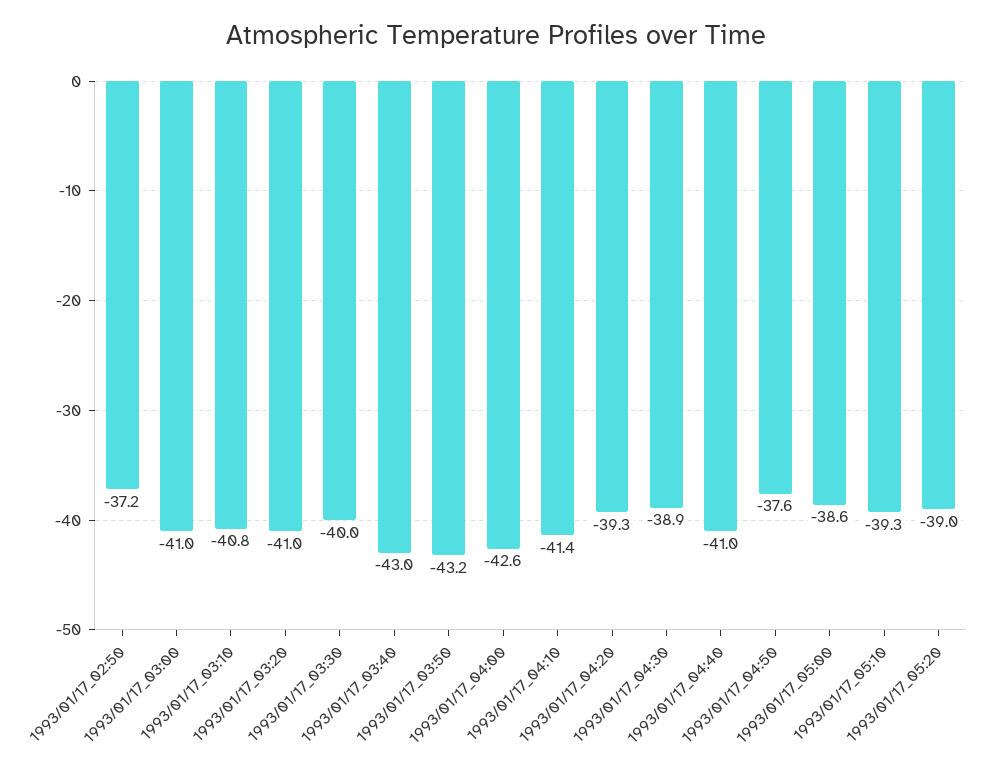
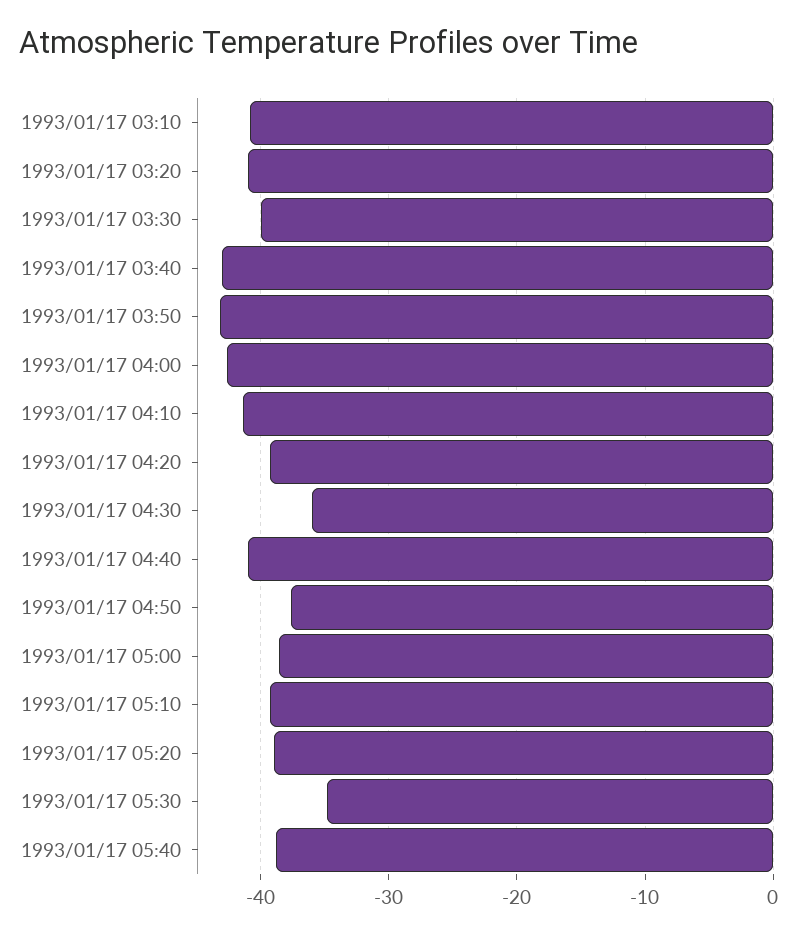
1993/01/17_02:50: -37.2 -> none
1993/01/17_03:00: -41 -> none
1993/01/17_04:30: -38.9 -> -36
1993/01/17 05:30: none -> -35
1993/01/17 05:40: none -> -39

